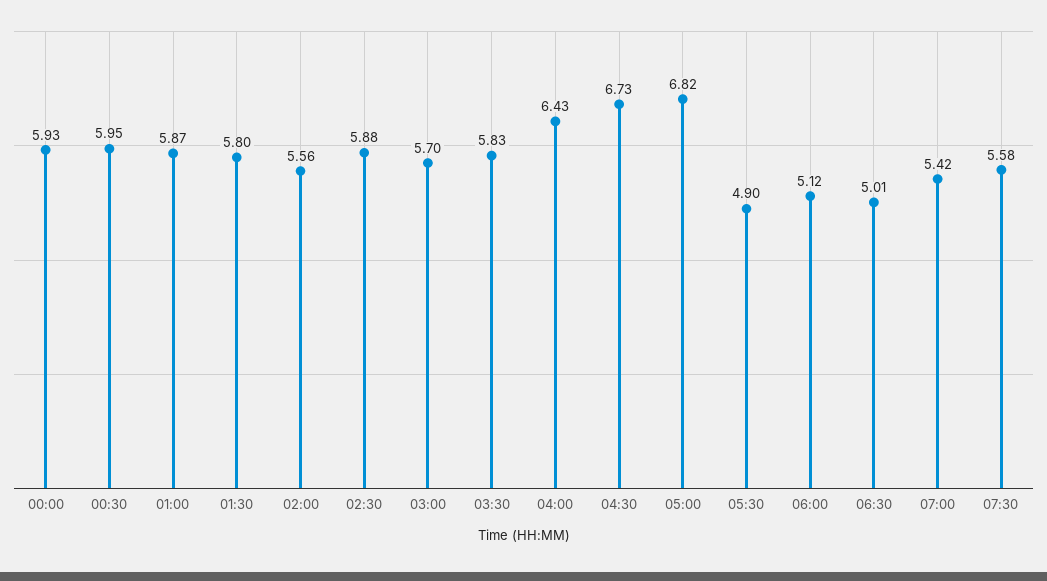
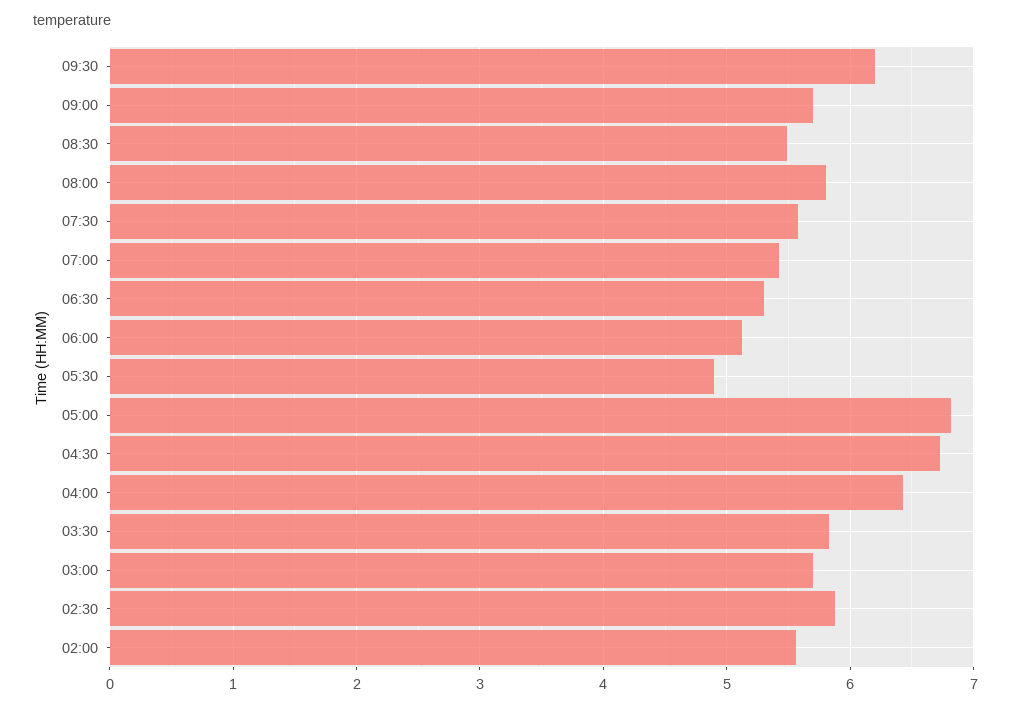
00:00: 5.93 -> none
00:30: 5.95 -> none
01:00: 5.87 -> none
01:30: 5.8 -> none
06:30: 5.01 -> 5.3
09:30: none -> 6.2
09:00: none -> 5.7
08:30: none -> 5.5
08:00: none -> 5.8

